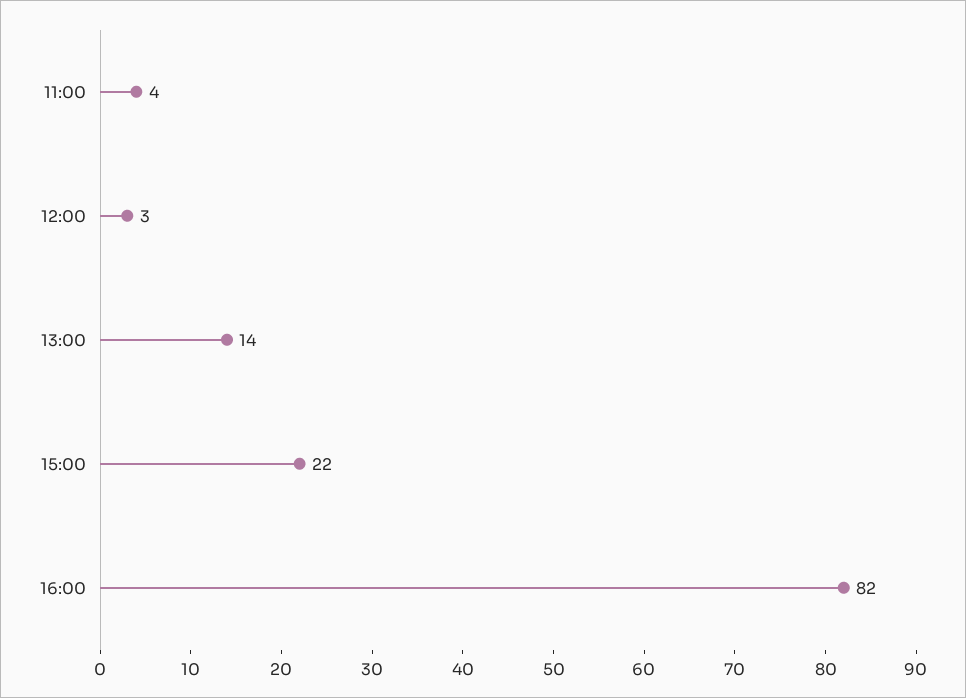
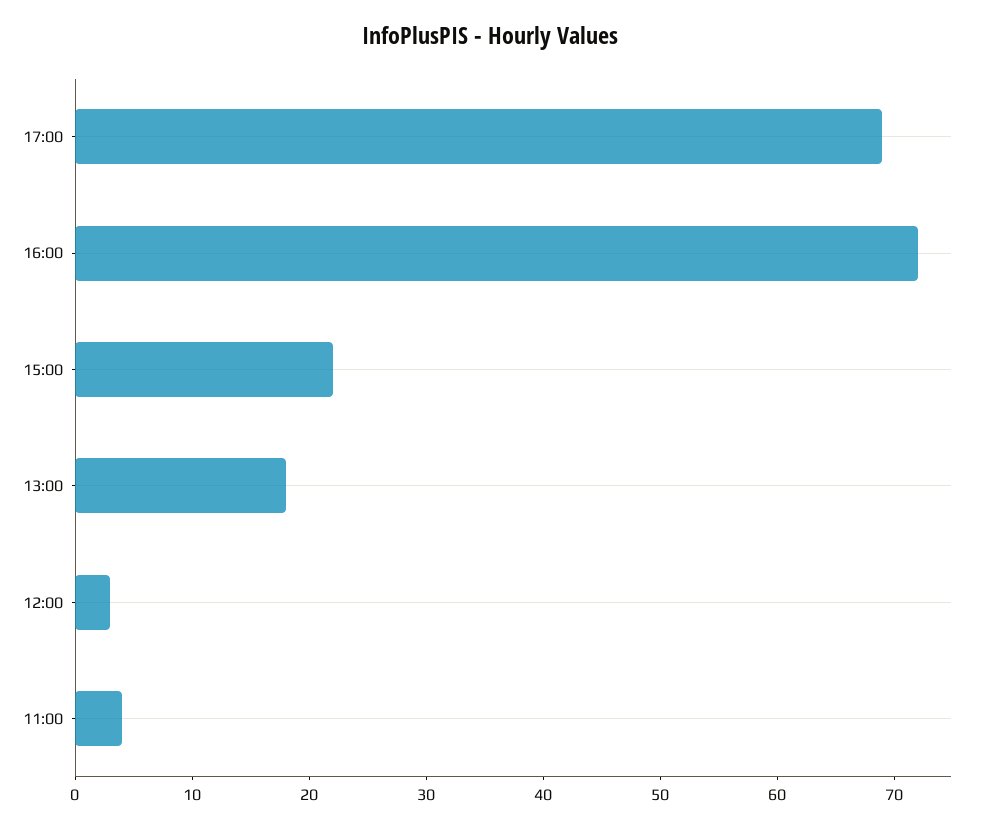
13:00: 14 -> 18
16:00: 82 -> 72
17:00: none -> 69

